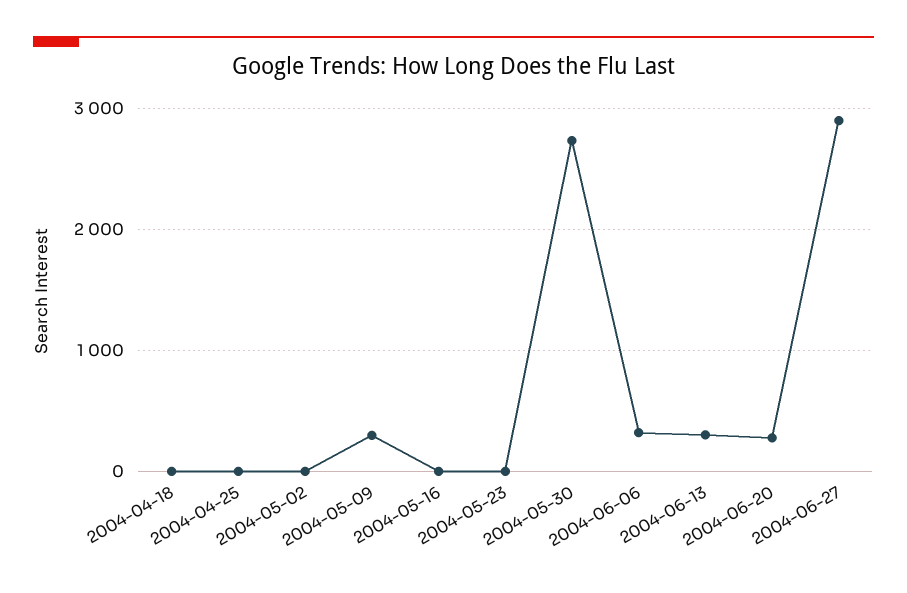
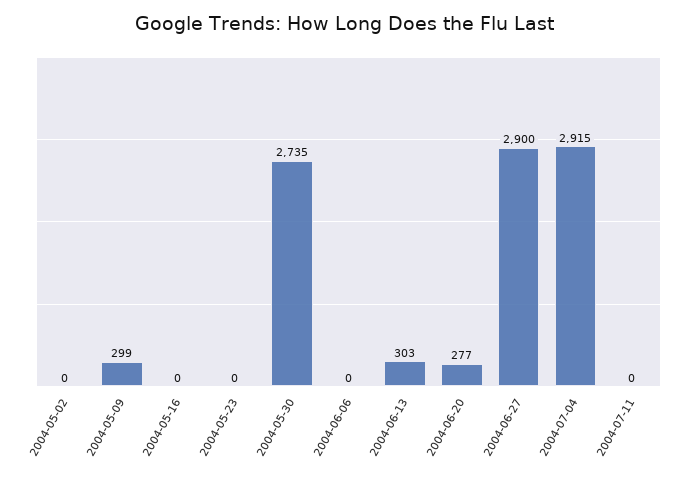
2004-04-18: 0 -> none
2004-04-25: 0 -> none
2004-06-06: 300 -> 0
2004-07-04: none -> 2915
2004-07-11: none -> 0

